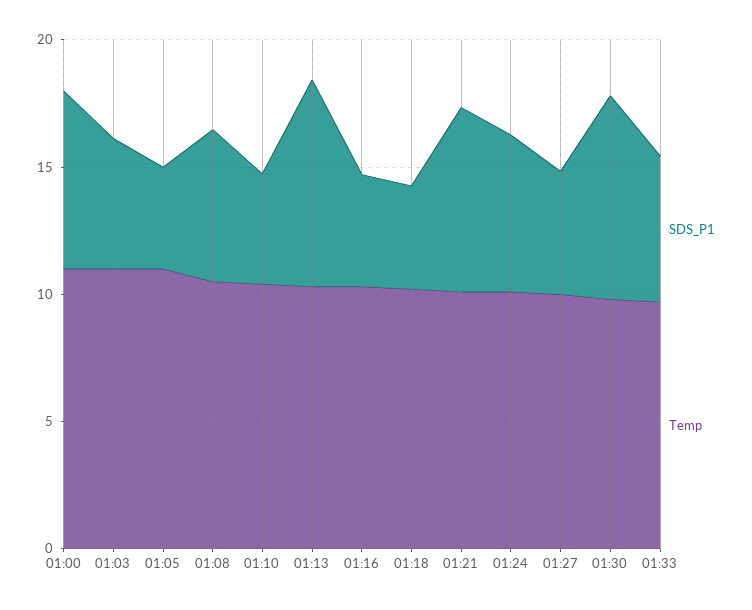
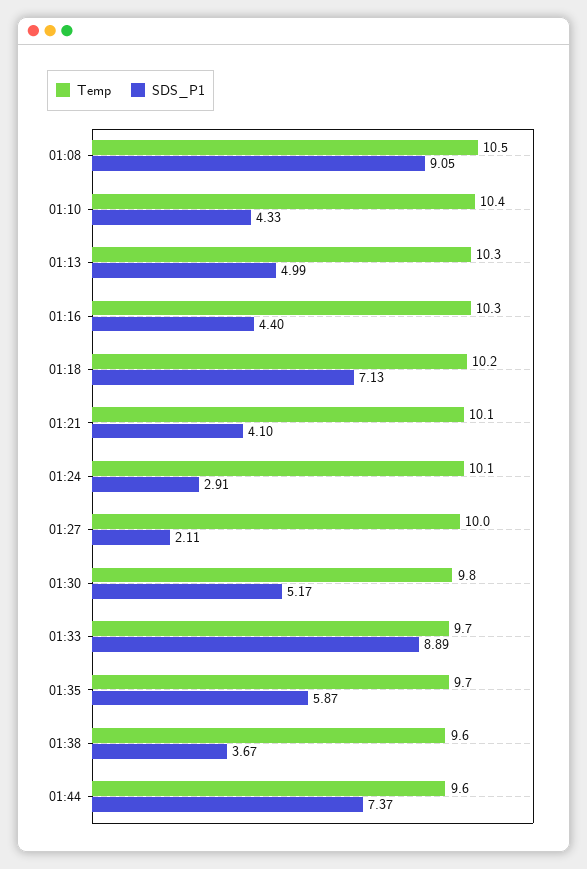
SDS_P1, 01:00: 7 -> none
Temp, 01:00: 11 -> none
SDS_P1, 01:03: 5 -> none
Temp, 01:03: 11 -> none
SDS_P1, 01:05: 4 -> none
Temp, 01:05: 11 -> none
SDS_P1, 01:08: 6 -> 9.05
SDS_P1, 01:13: 8 -> 4.99
SDS_P1, 01:18: 4 -> 7.13
SDS_P1, 01:21: 7 -> 4.1
SDS_P1, 01:24: 6 -> 2.91
SDS_P1, 01:27: 5 -> 2.11
SDS_P1, 01:30: 8 -> 5.17
SDS_P1, 01:33: 6 -> 8.89
Temp, 01:35: none -> 9.7
SDS_P1, 01:35: none -> 5.87
Temp, 01:38: none -> 9.6
SDS_P1, 01:38: none -> 3.67
Temp, 01:44: none -> 9.6
SDS_P1, 01:44: none -> 7.37

